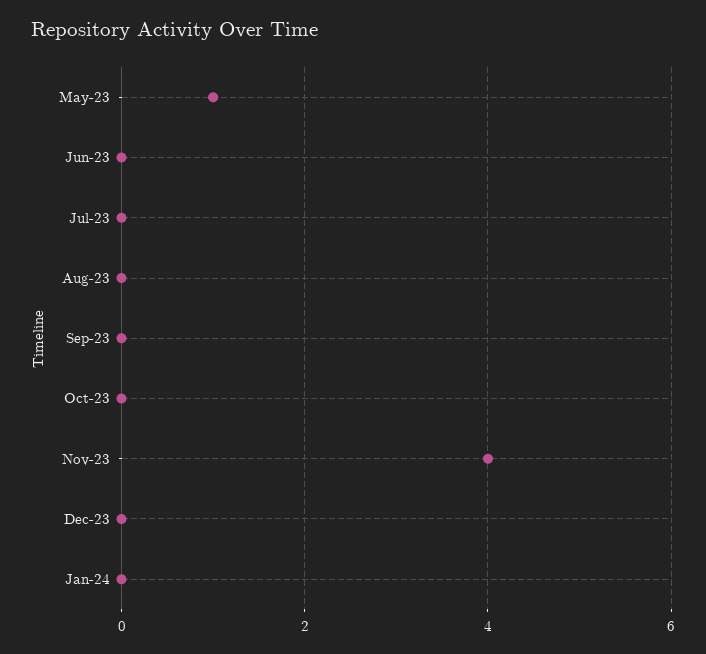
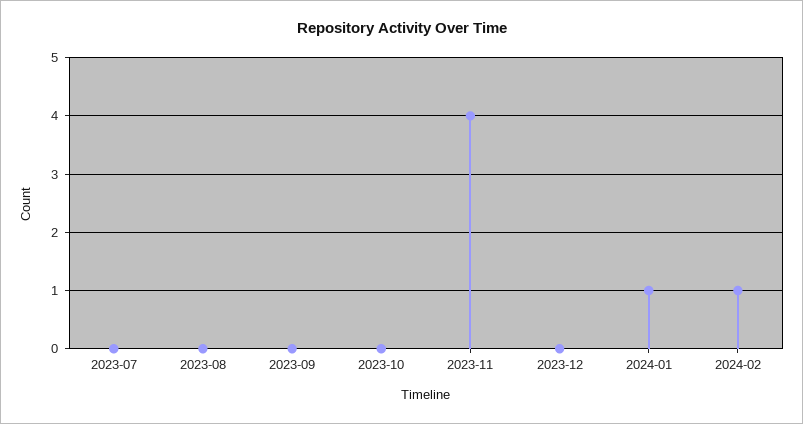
May-23: 1 -> none
Jun-23: 0 -> none
Jan-24: 0 -> 1
2024-02: none -> 1

